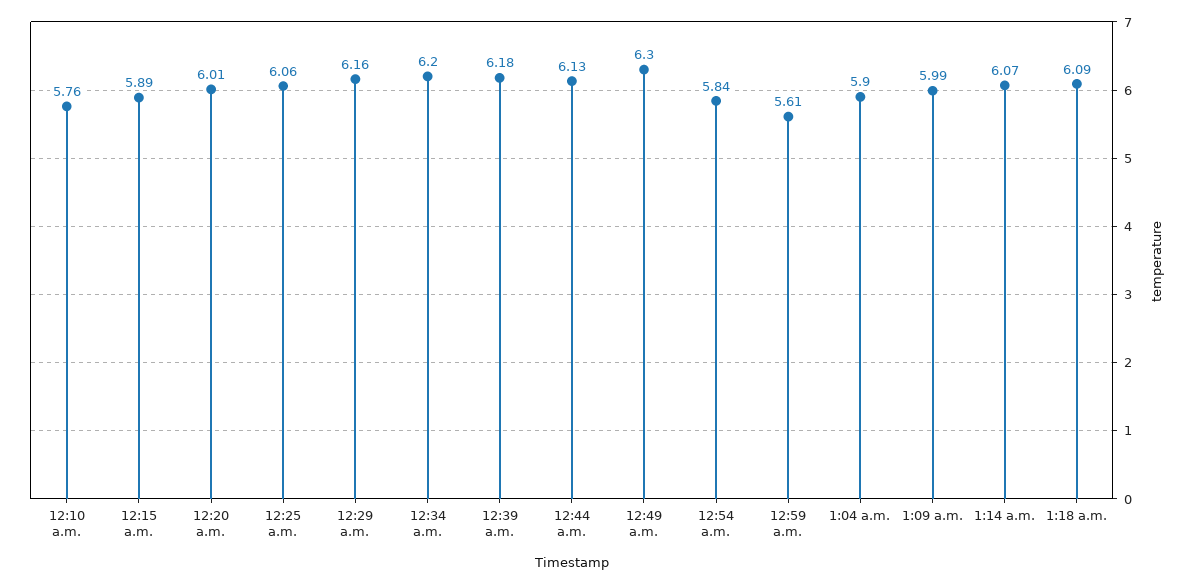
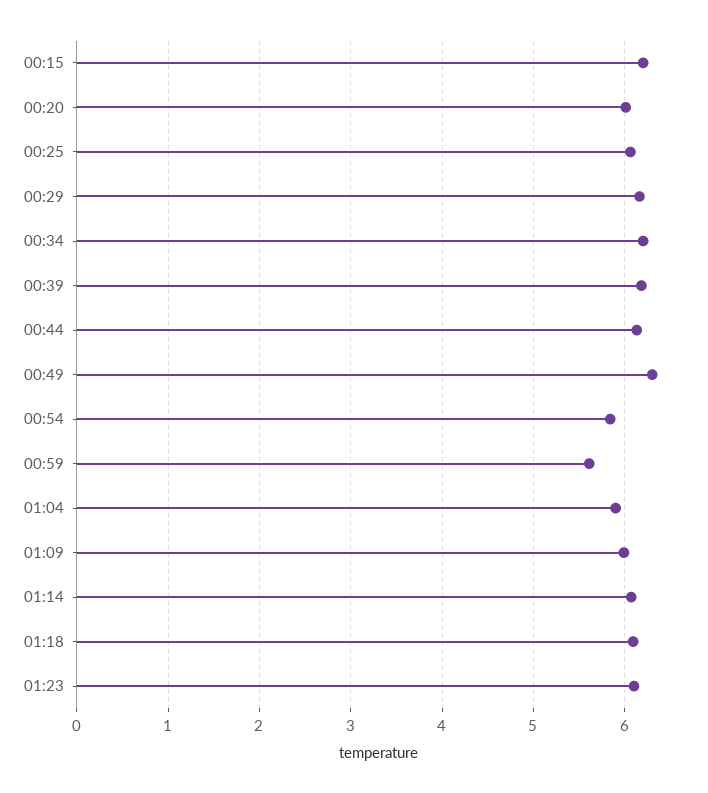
12:10 a.m.: 5.76 -> none
12:15 a.m.: 5.89 -> 6.2
01:23: none -> 6.1

